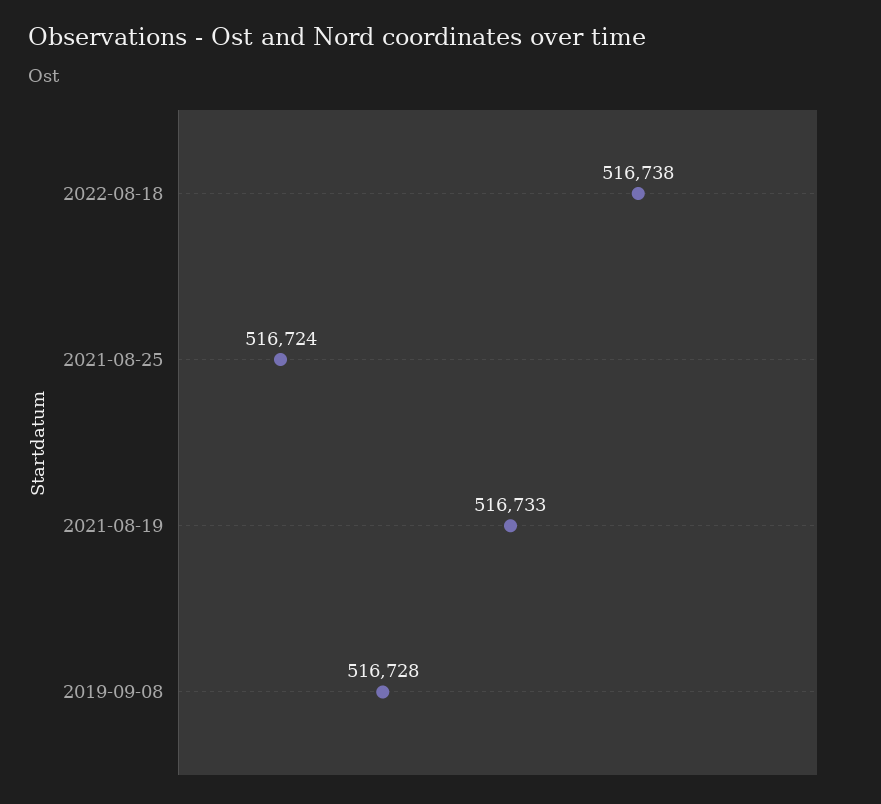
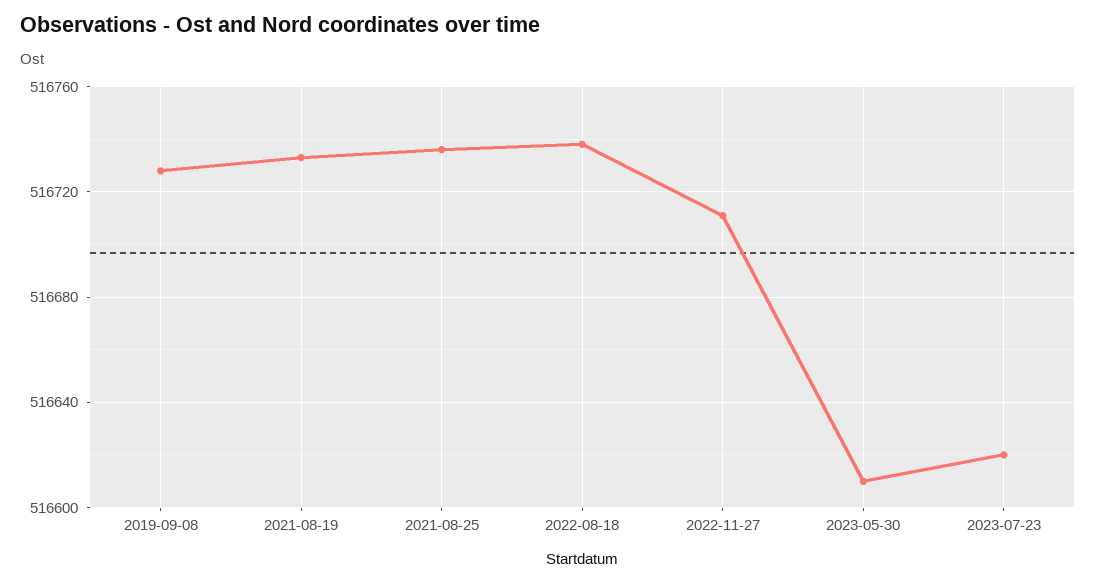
2021-08-25: 516724 -> 516735
2022-11-27: none -> 516710
2023-05-30: none -> 516610
2023-07-23: none -> 516620

